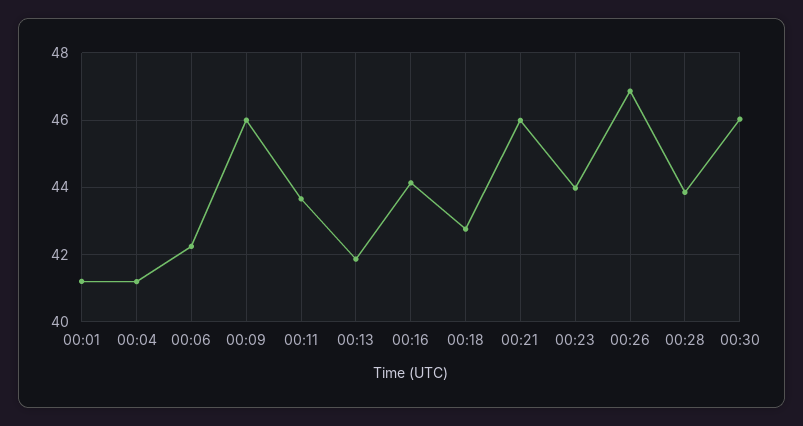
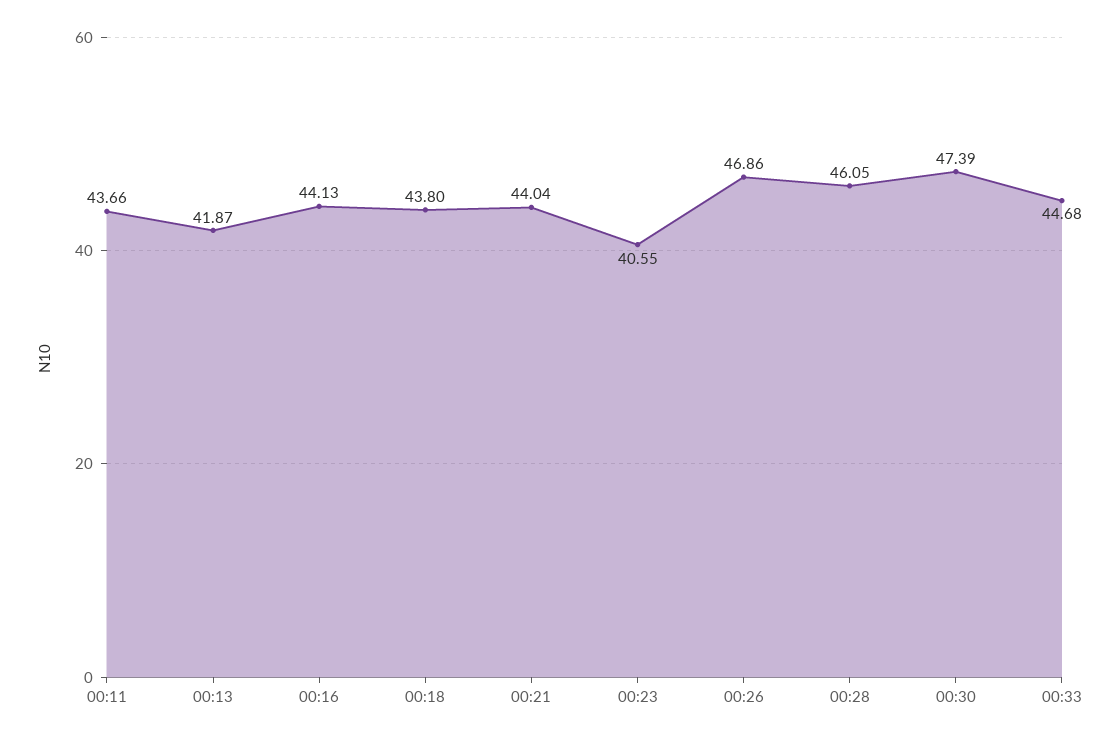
00:01: 41.2 -> none
00:04: 41.2 -> none
00:06: 42.2 -> none
00:09: 46 -> none
00:18: 42.8 -> 43.8
00:21: 46 -> 44.04
00:23: 44 -> 40.55
00:28: 43.8 -> 46.05
00:30: 46 -> 47.39
00:33: none -> 44.68

